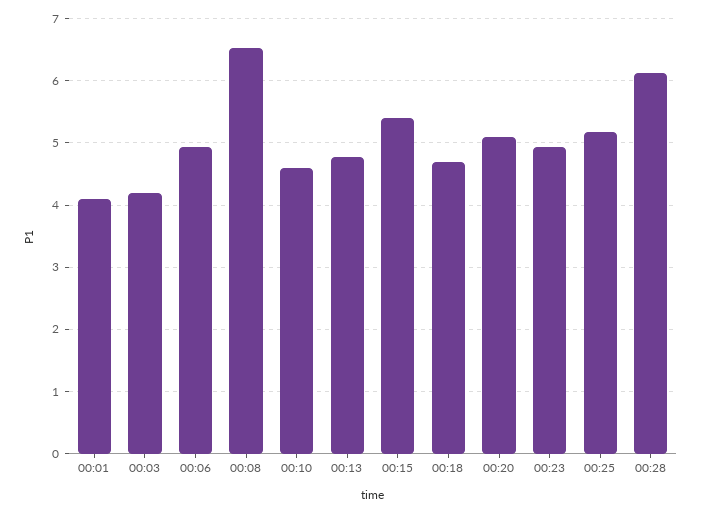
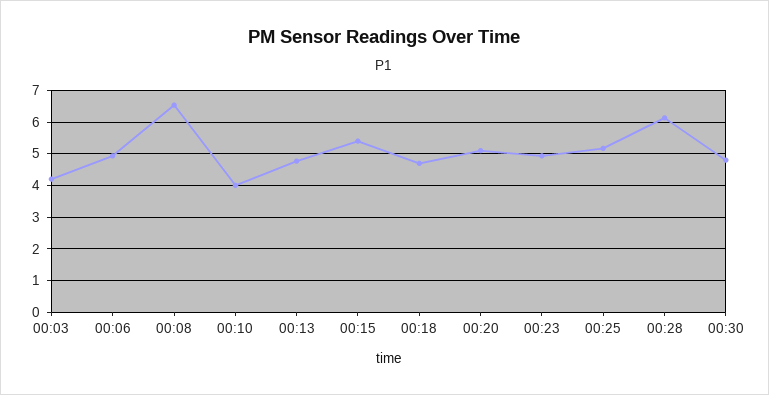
00:01: 4.1 -> none
00:10: 4.6 -> 4
00:30: none -> 4.8

